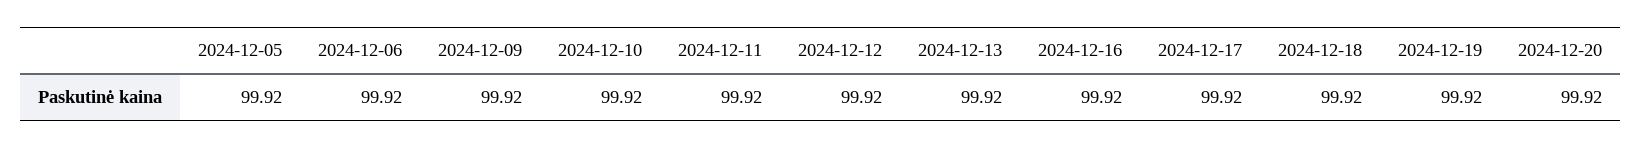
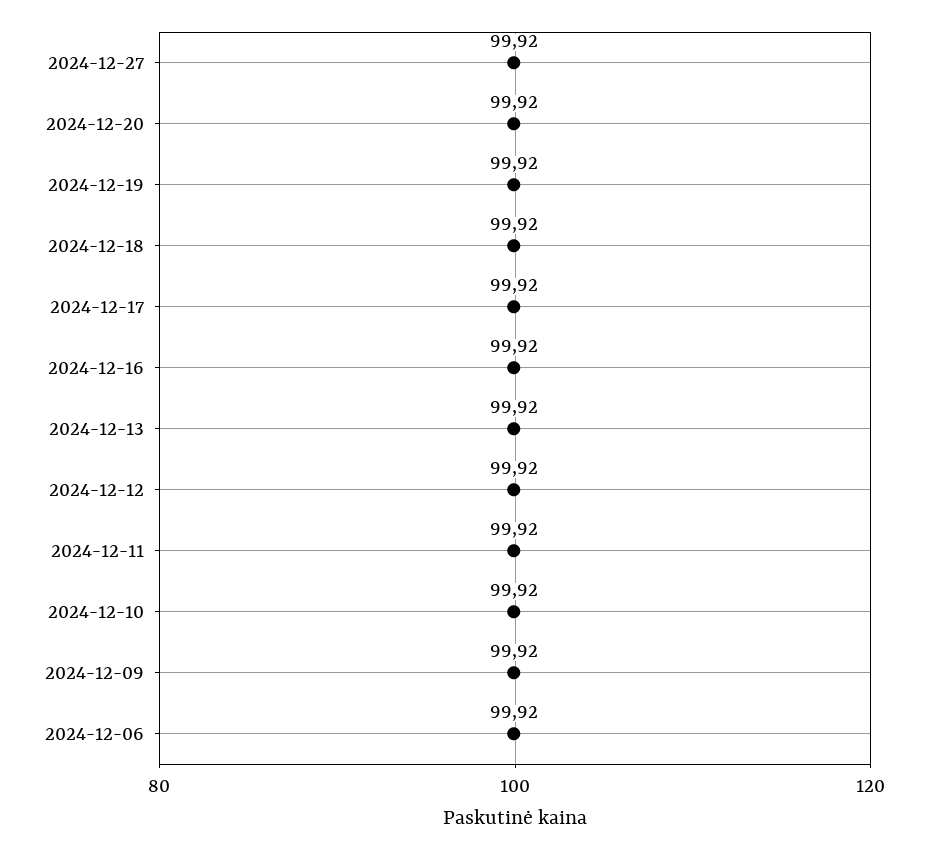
2024-12-05: 99.92 -> none
2024-12-27: none -> 99.92

